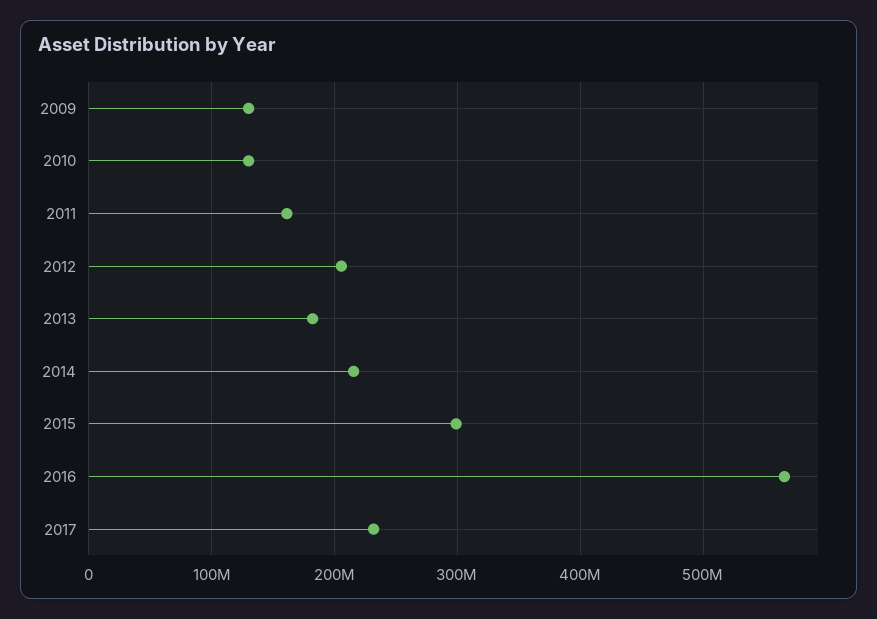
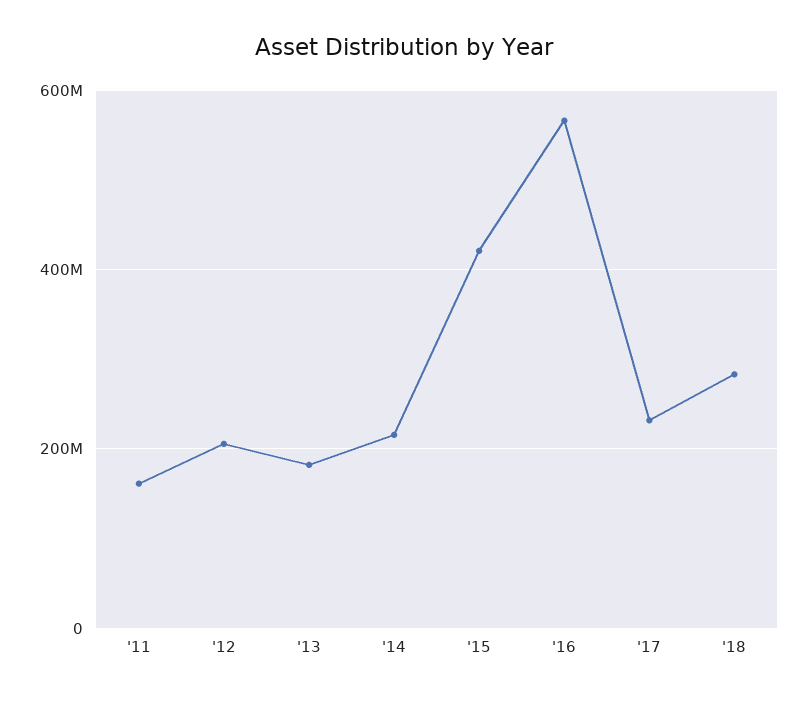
2009: 130000000 -> none
2010: 130000000 -> none
2015: 300000000 -> 420000000
'18: none -> 280000000

